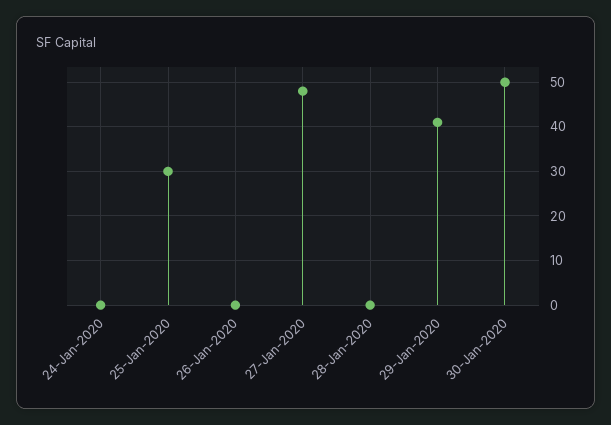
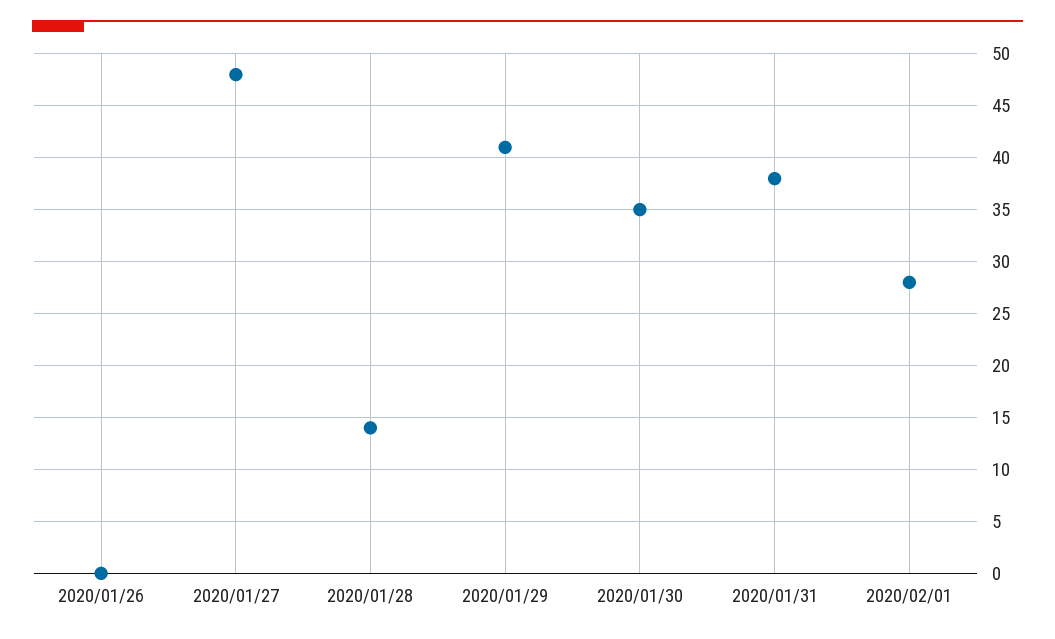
24-Jan-2020: 0 -> none
25-Jan-2020: 30 -> none
28-Jan-2020: 0 -> 14
30-Jan-2020: 50 -> 35
2020/01/31: none -> 38
2020/02/01: none -> 28

